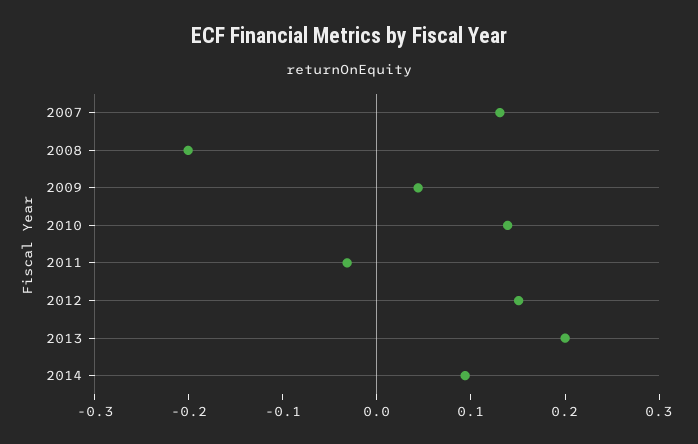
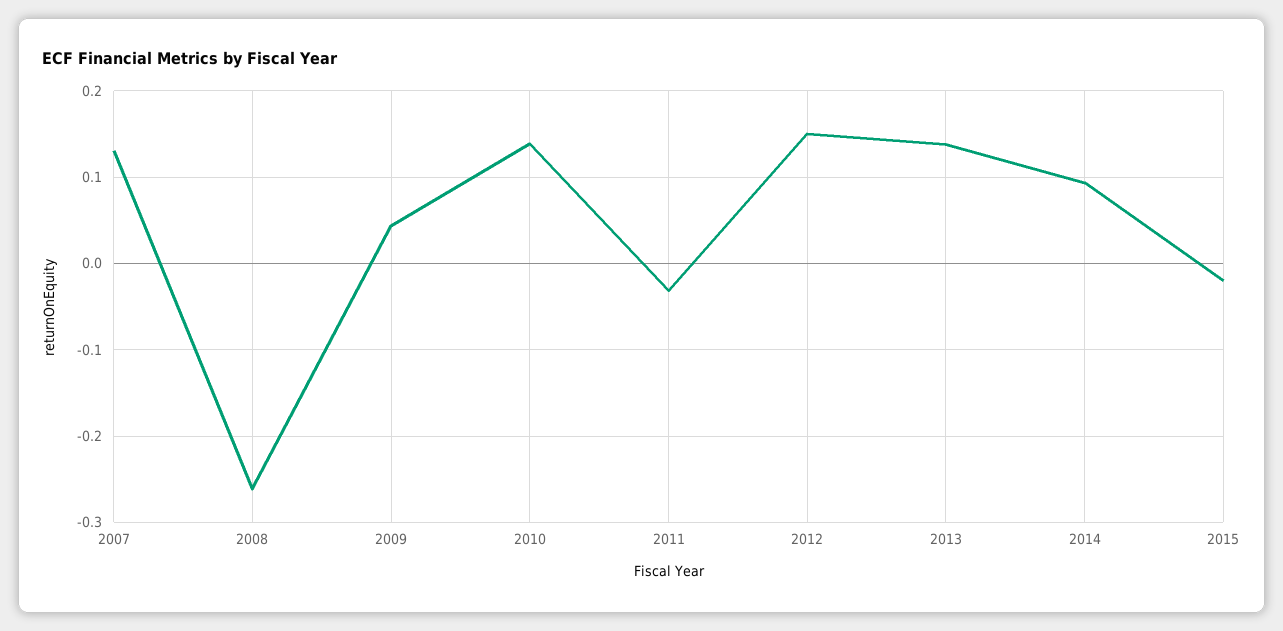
2008: -0.2 -> -0.26
2013: 0.2 -> 0.14
2015: none -> -0.02

